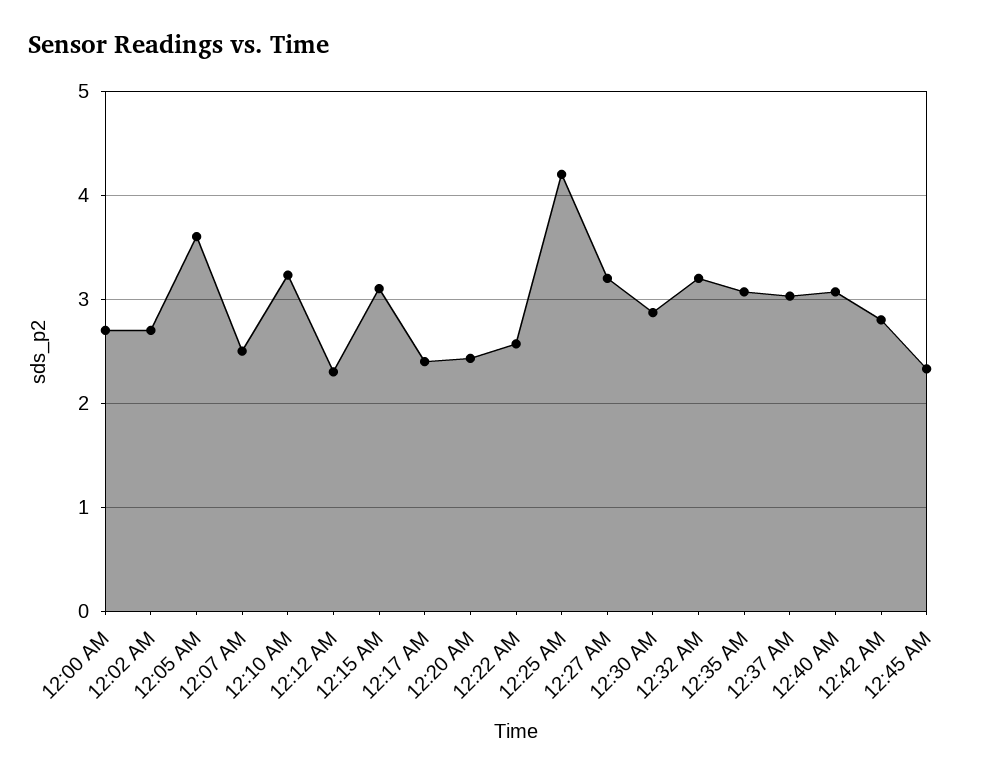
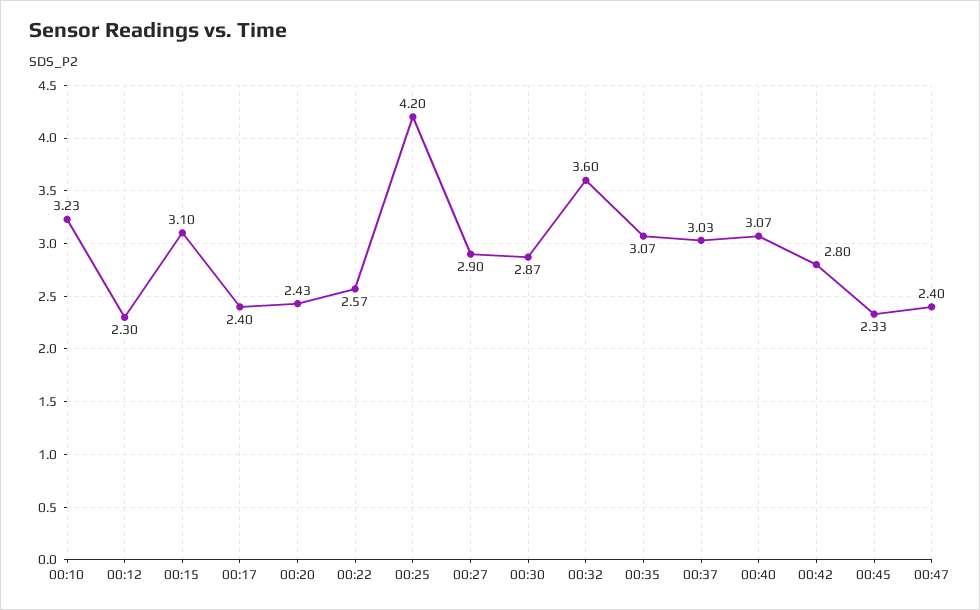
12:00 AM: 2.7 -> none
12:02 AM: 2.7 -> none
12:05 AM: 3.6 -> none
12:07 AM: 2.5 -> none
12:27 AM: 3.2 -> 2.9
12:32 AM: 3.2 -> 3.6
00:47: none -> 2.4

